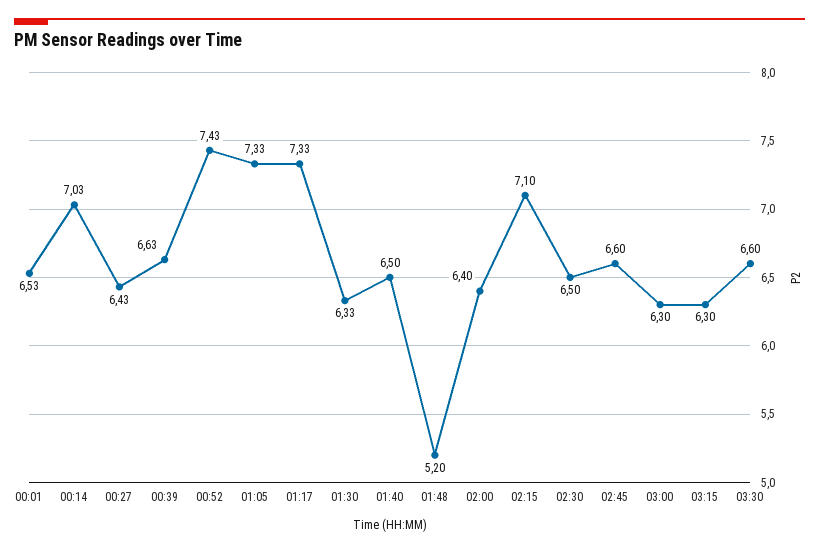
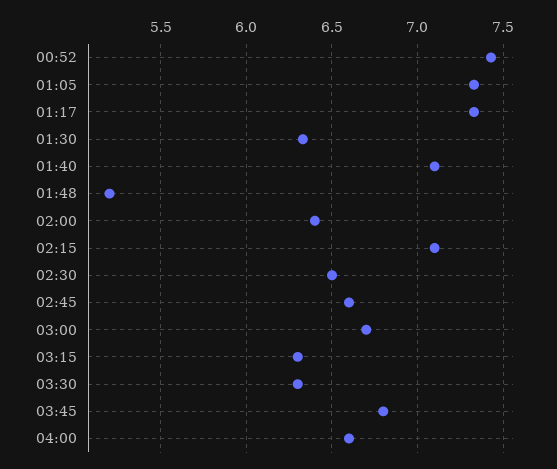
00:01: 6.53 -> none
00:14: 7.03 -> none
00:27: 6.43 -> none
00:39: 6.63 -> none
01:40: 6.5 -> 7.1
03:00: 6.3 -> 6.7
03:30: 6.6 -> 6.3
03:45: none -> 6.8
04:00: none -> 6.6

